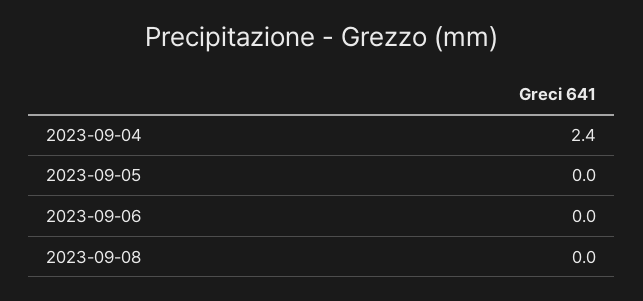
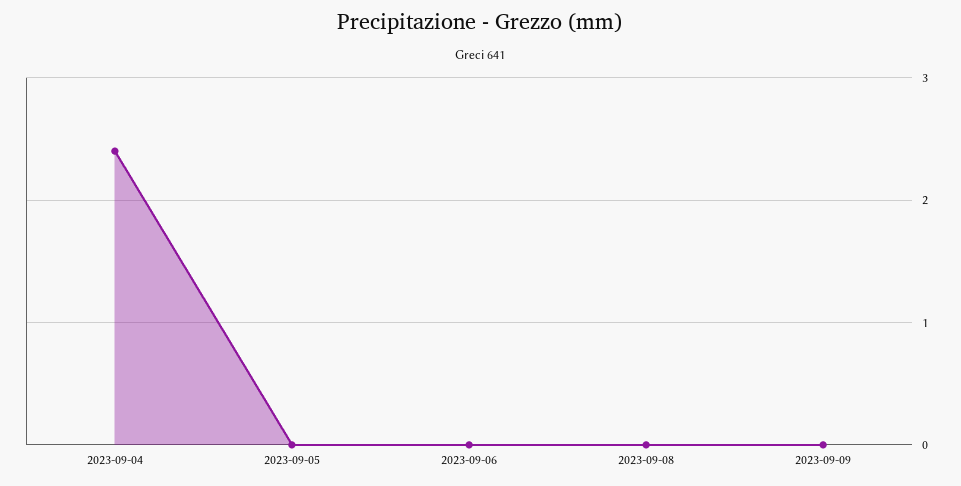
2023-09-09: none -> 0

